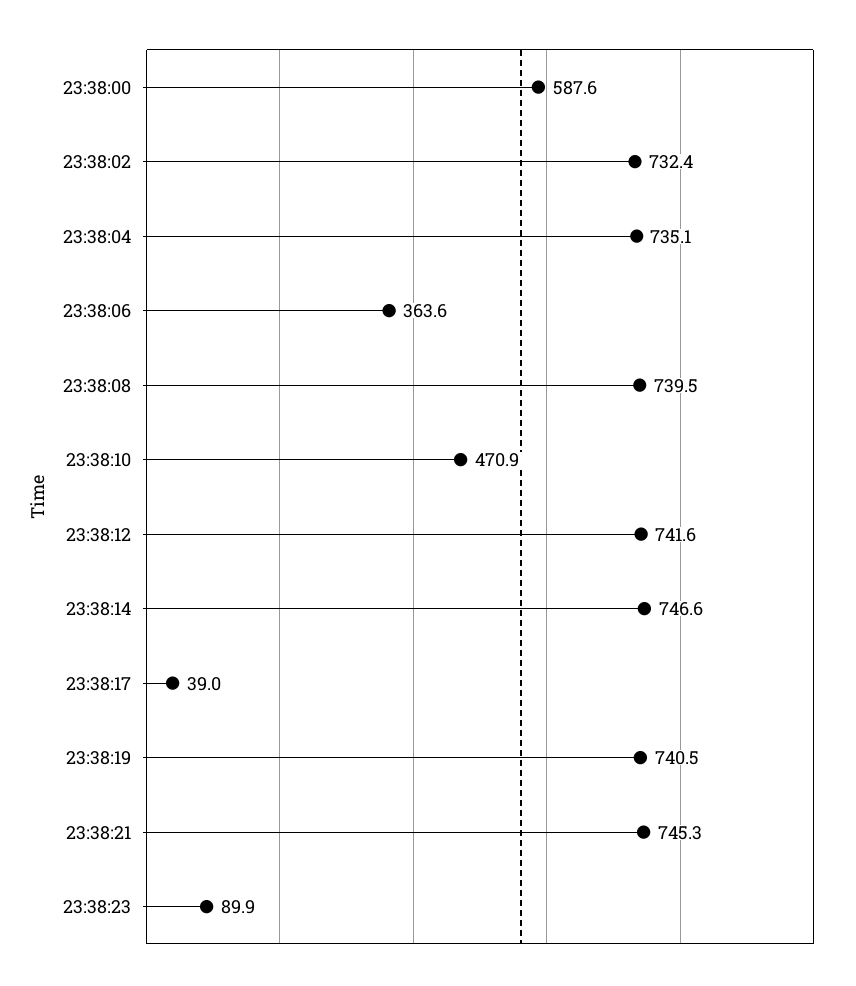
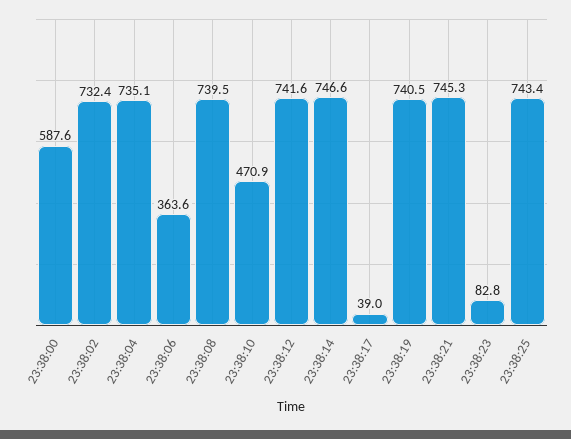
23:38:23: 89.9 -> 82.8
23:38:25: none -> 743.4

